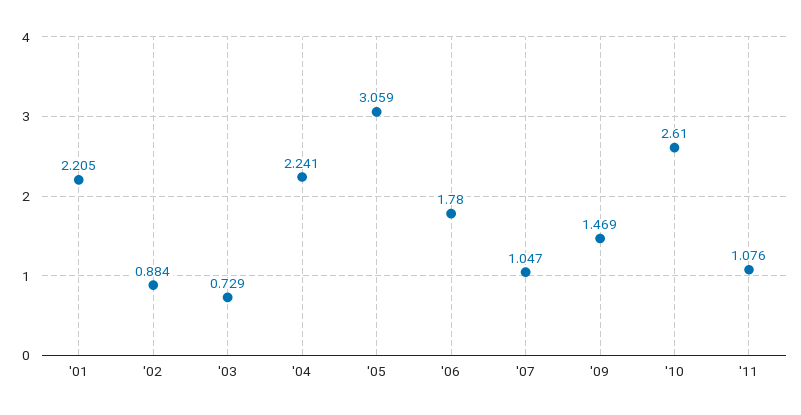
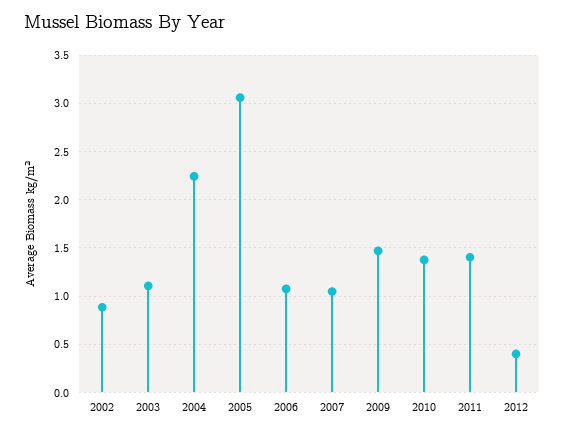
'01: 2.205 -> none
'03: 0.729 -> 1.1
'06: 1.78 -> 1.1
'10: 2.61 -> 1.4
'11: 1.076 -> 1.4
2012: none -> 0.4

